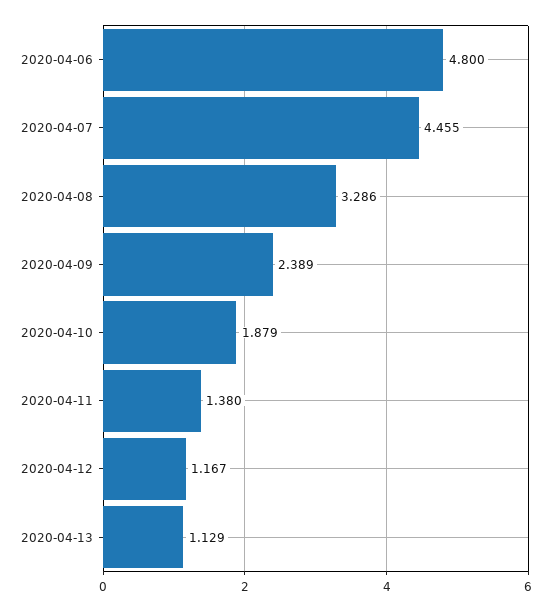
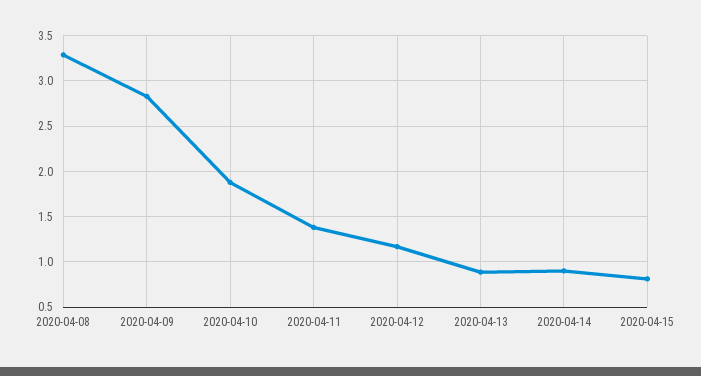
2020-04-06: 4.8 -> none
2020-04-07: 4.455 -> none
2020-04-09: 2.389 -> 2.8
2020-04-13: 1.129 -> 0.9
2020-04-14: none -> 0.9
2020-04-15: none -> 0.8

